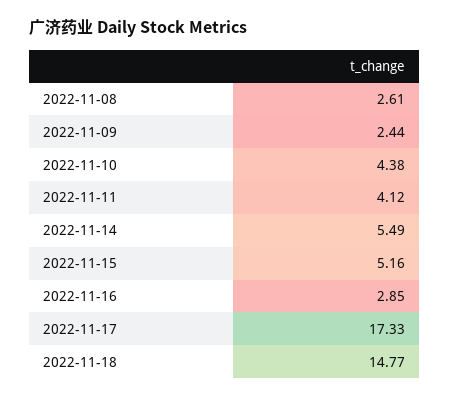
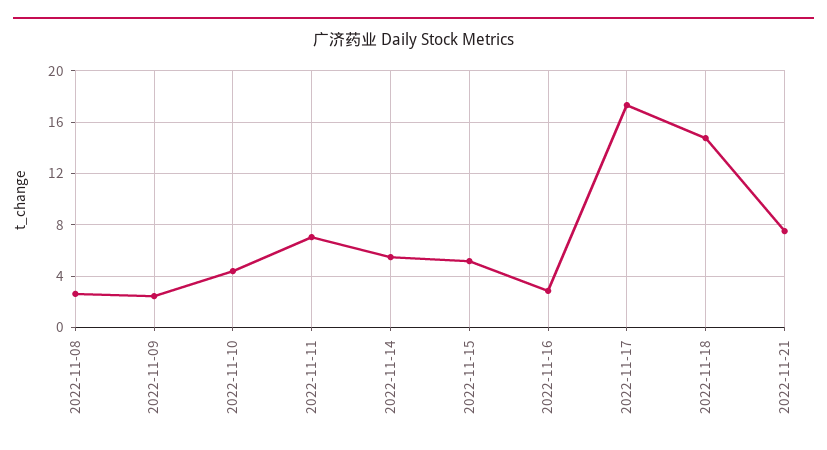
2022-11-11: 4.12 -> 7
2022-11-21: none -> 7.5

